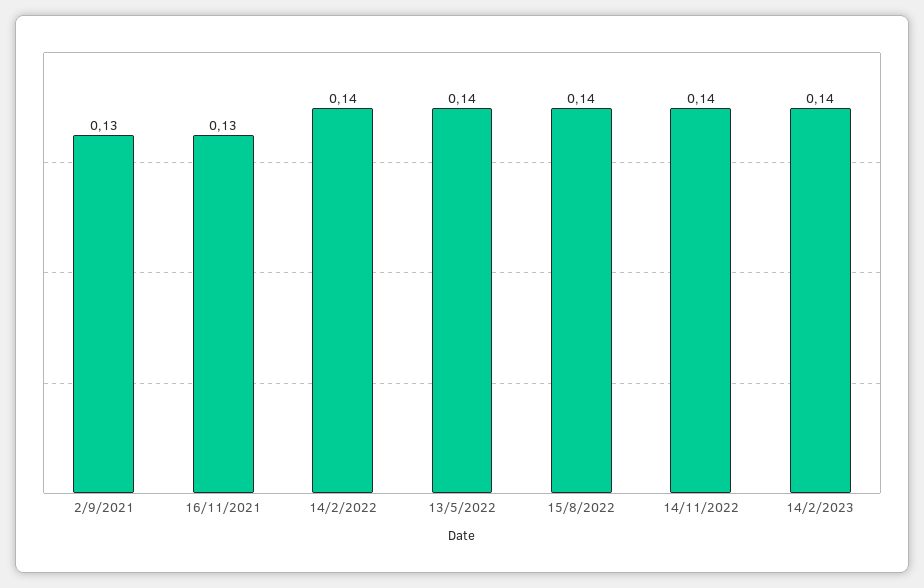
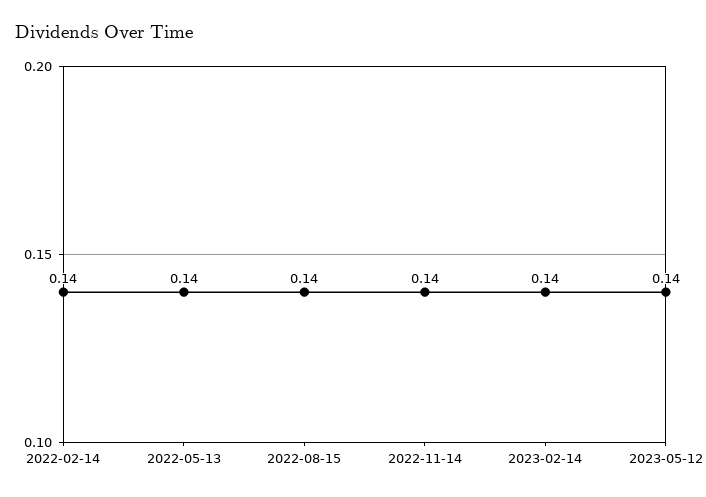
2/9/2021: 0.13 -> none
16/11/2021: 0.13 -> none
2023-05-12: none -> 0.14

